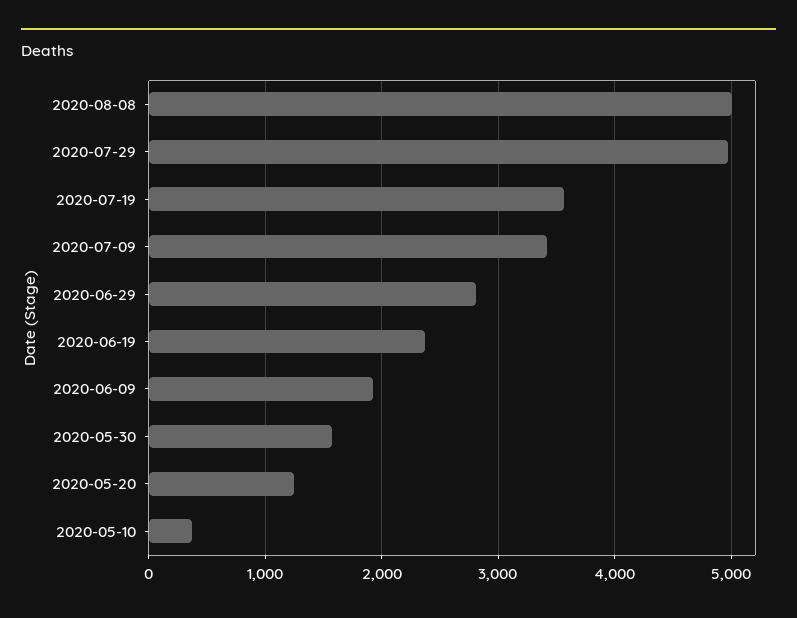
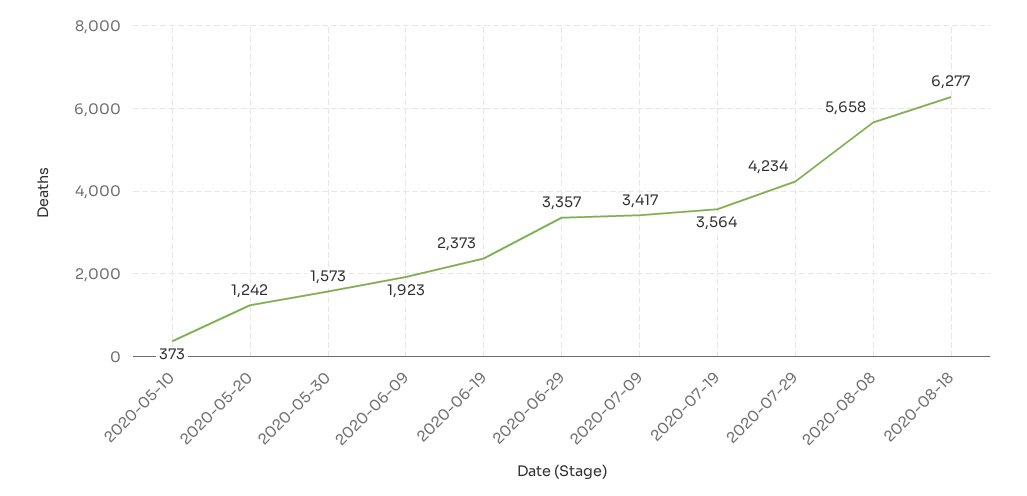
2020-08-08: 5000 -> 5658
2020-07-29: 5000 -> 4234
2020-06-29: 2800 -> 3357
2020-08-18: none -> 6277

